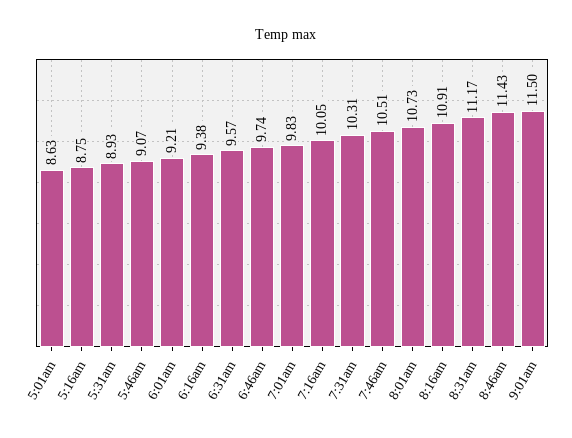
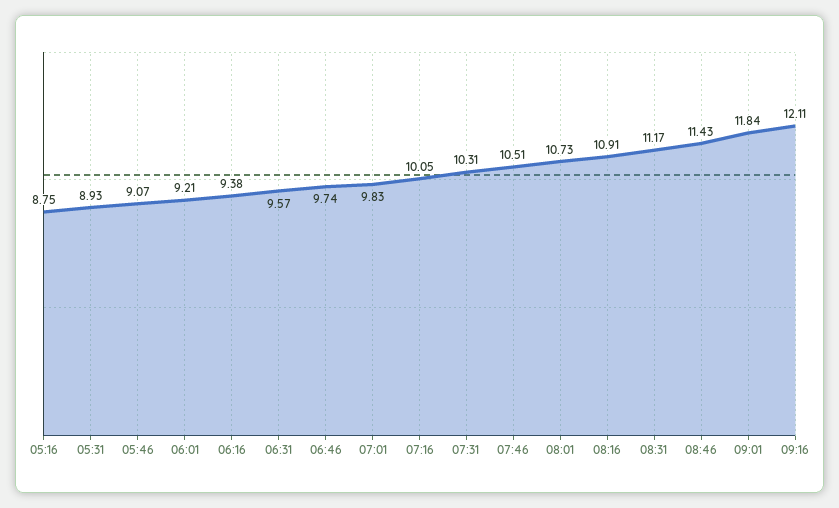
5:01am: 8.63 -> none
9:01am: 11.5 -> 11.84
09:16: none -> 12.11

